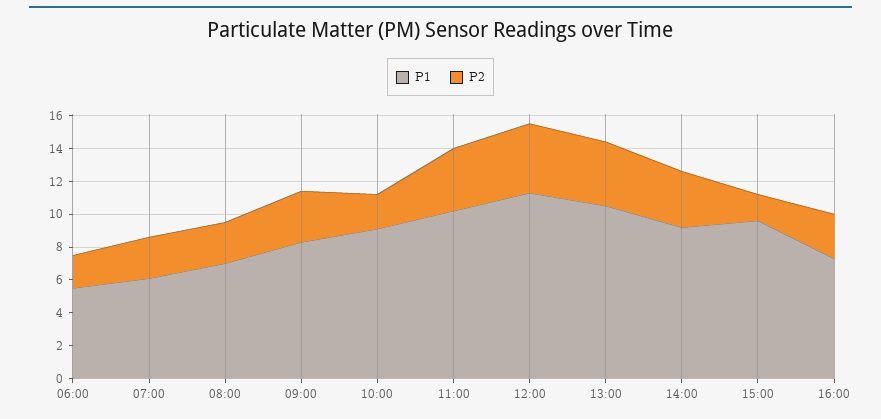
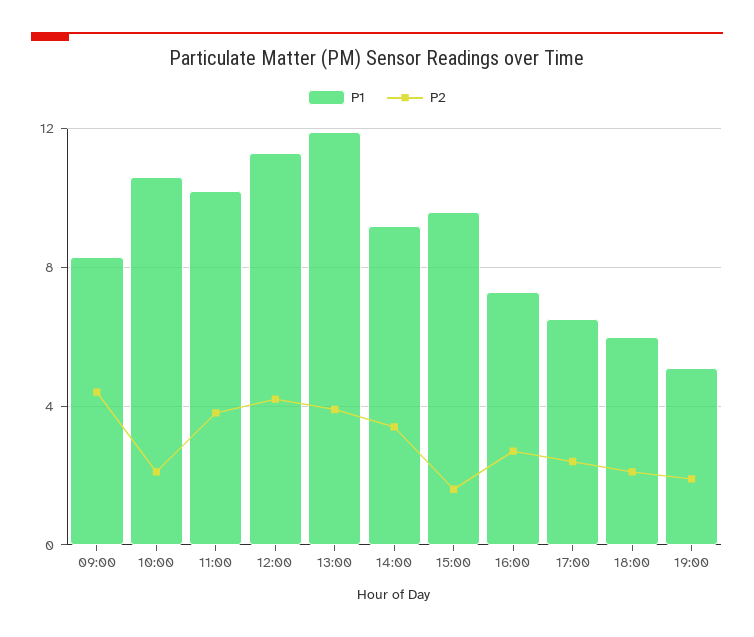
P1, 06:00: 5.5 -> none
P2, 06:00: 2 -> none
P1, 07:00: 6 -> none
P2, 07:00: 2.5 -> none
P1, 08:00: 7 -> none
P2, 08:00: 2.5 -> none
P2, 09:00: 3 -> 4.5
P1, 10:00: 9 -> 10.5
P1, 13:00: 10.5 -> 12
P1, 17:00: none -> 6.5
P2, 17:00: none -> 2.5
P1, 18:00: none -> 6
P2, 18:00: none -> 2
P1, 19:00: none -> 5
P2, 19:00: none -> 2

